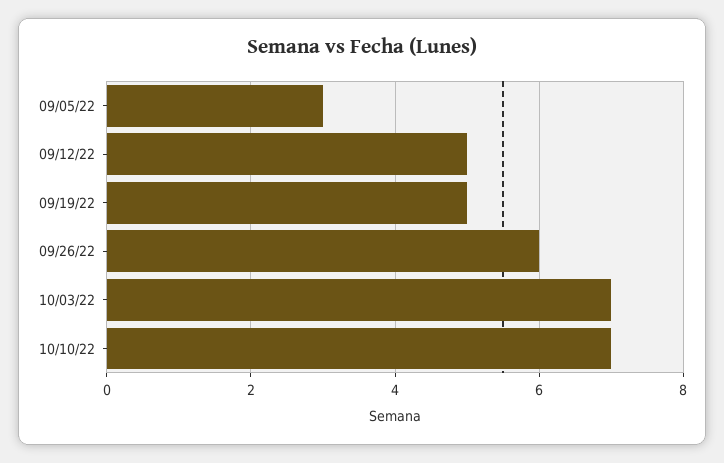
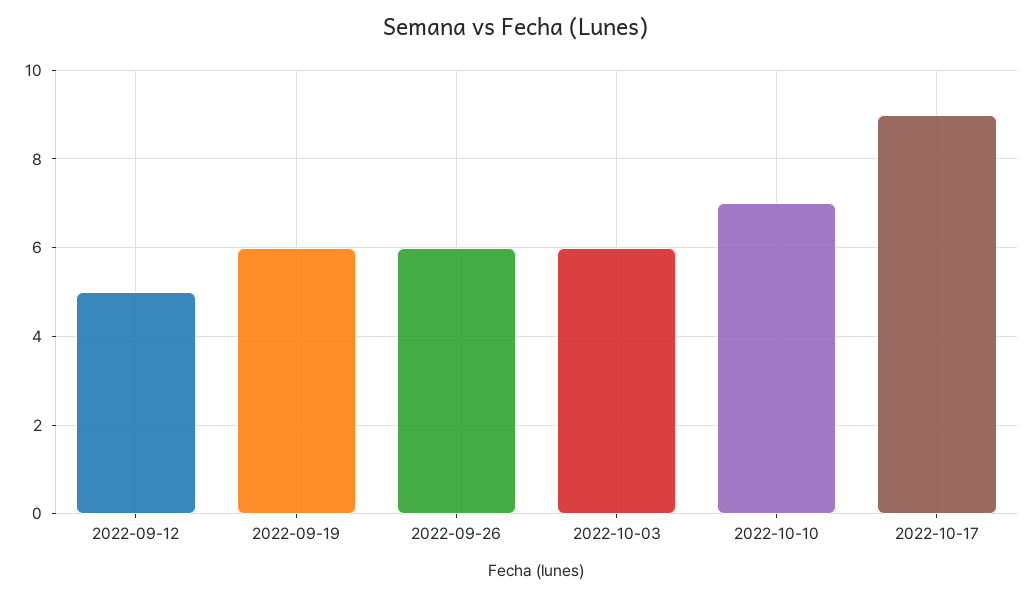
09/05/22: 3 -> none
09/19/22: 5 -> 6
10/03/22: 7 -> 6
2022-10-17: none -> 9

